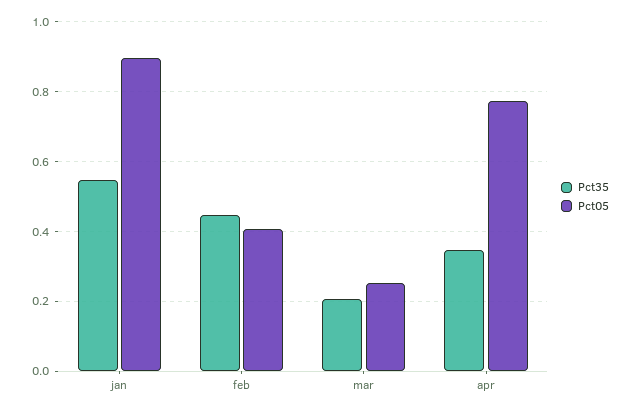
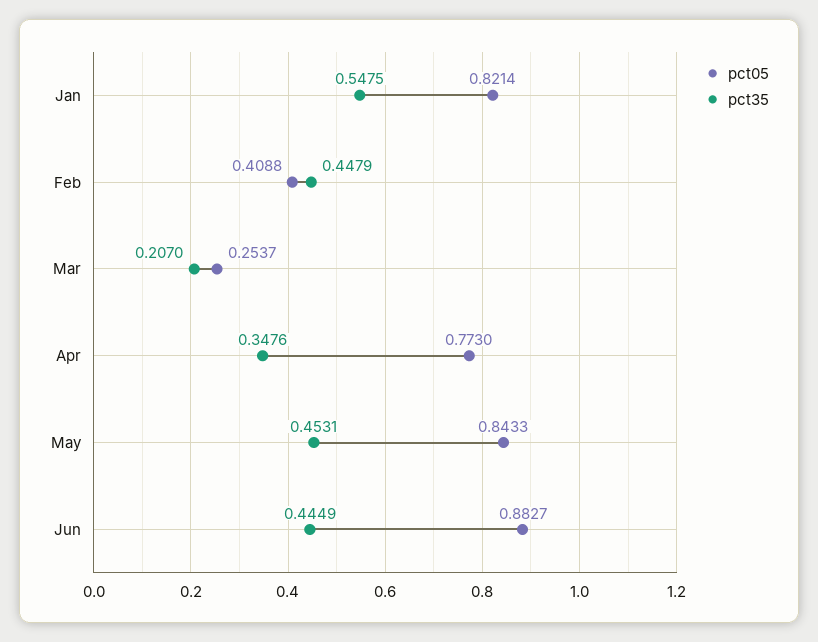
Pct05, jan: 0.9 -> 0.8214
Pct05, May: none -> 0.8433
Pct35, May: none -> 0.4531
Pct05, Jun: none -> 0.8827
Pct35, Jun: none -> 0.4449

